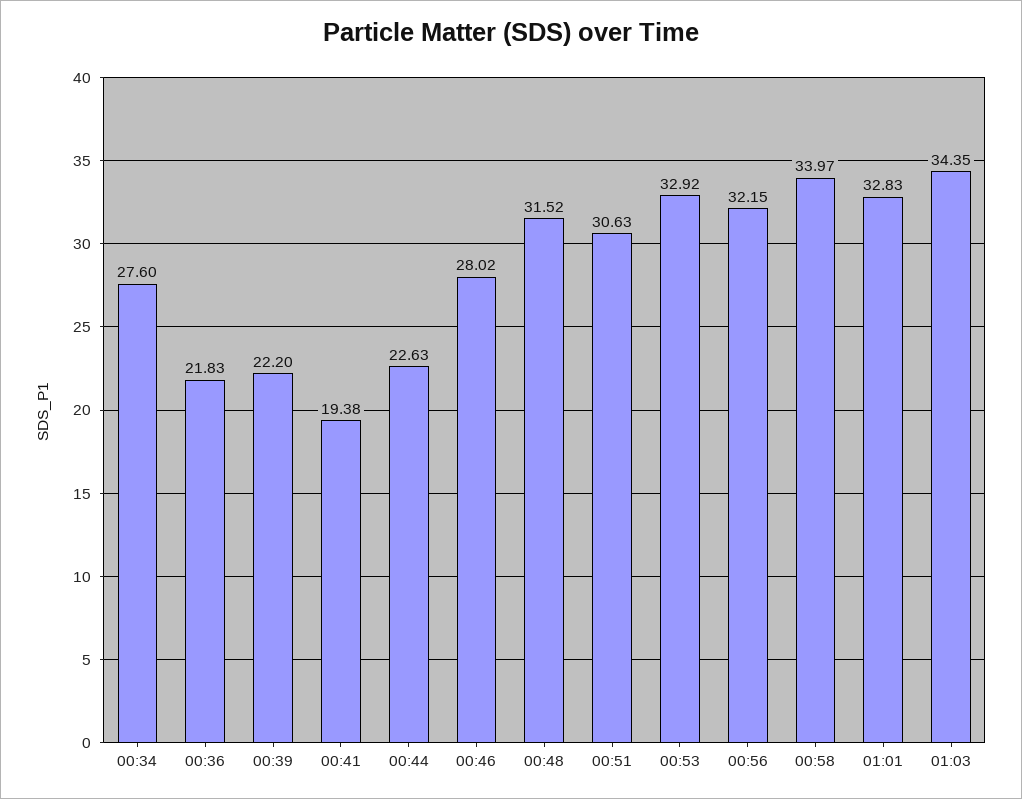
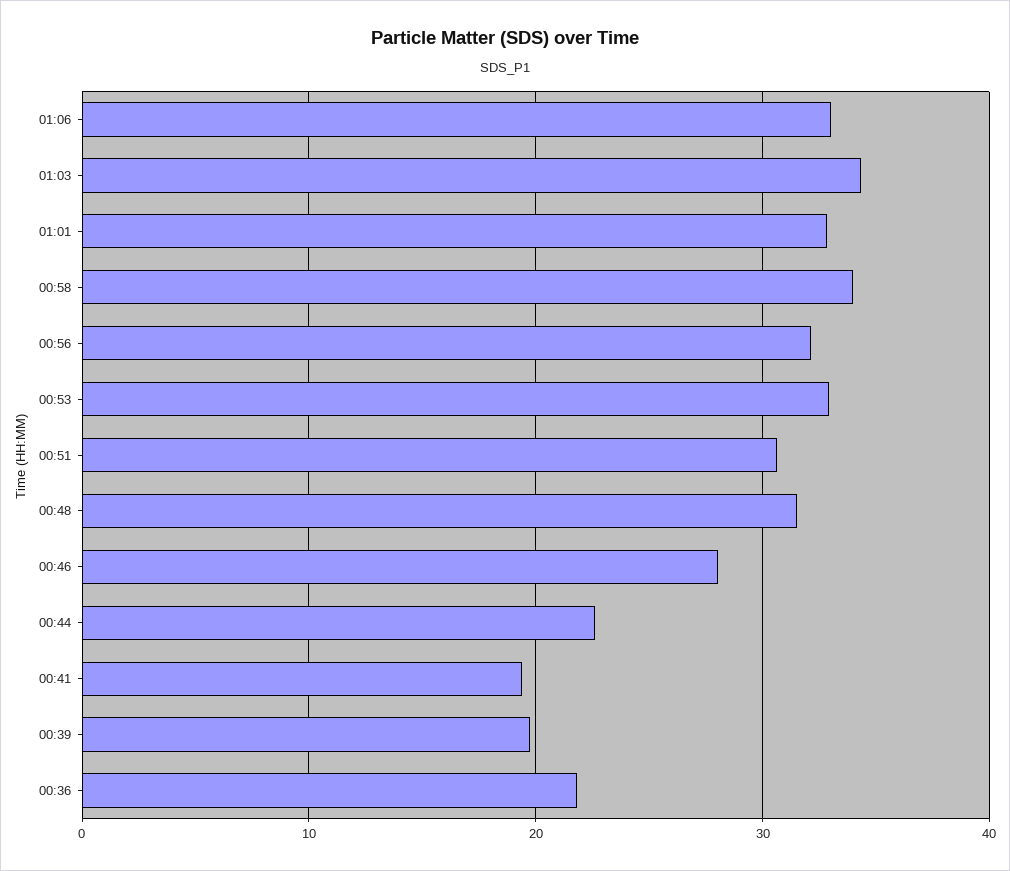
00:34: 27.6 -> none
00:39: 22.2 -> 20
01:06: none -> 33

